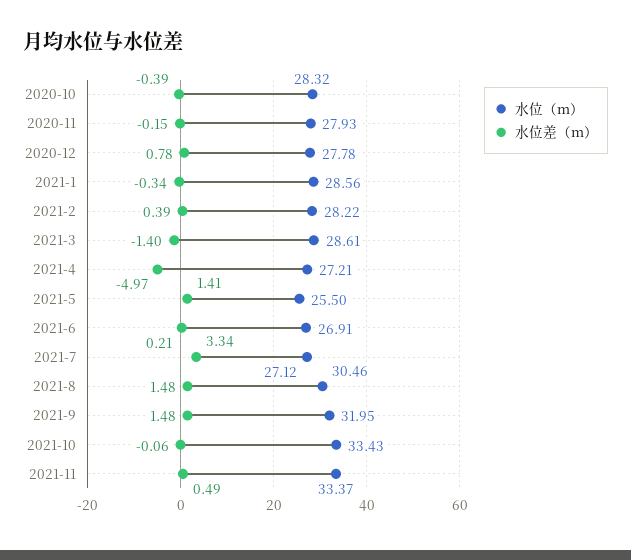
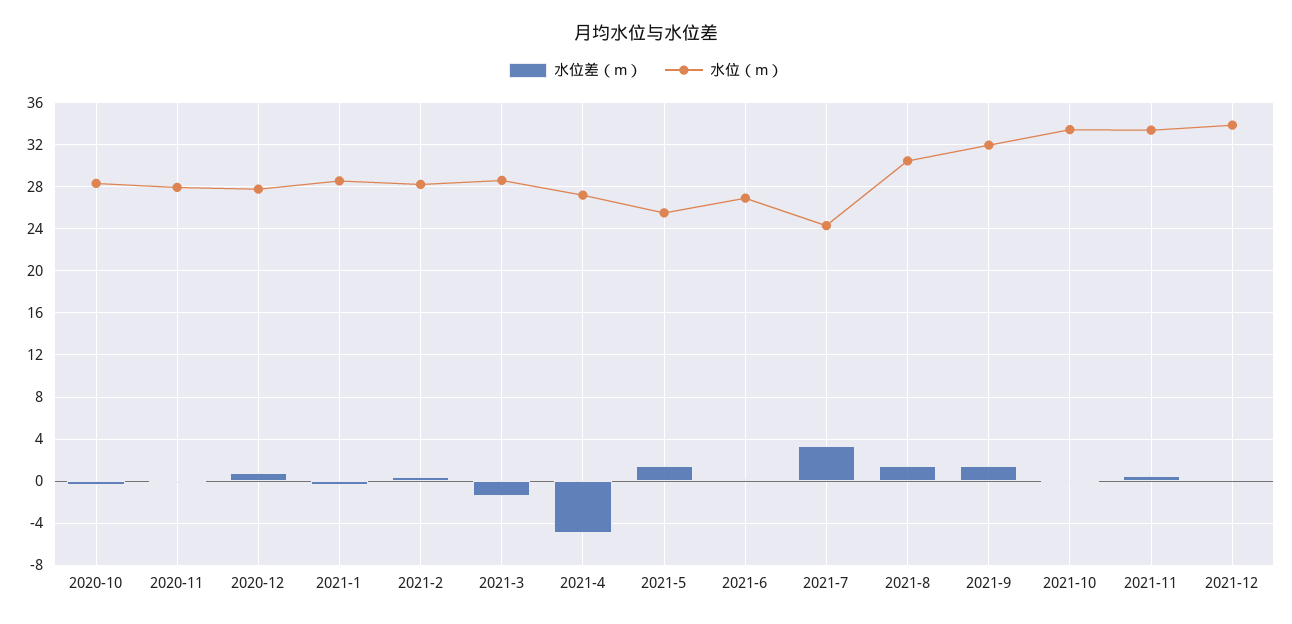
水位（m）, 2021-7: 27.12 -> 24
水位差（m）, 2021-12: none -> 0
水位（m）, 2021-12: none -> 34

